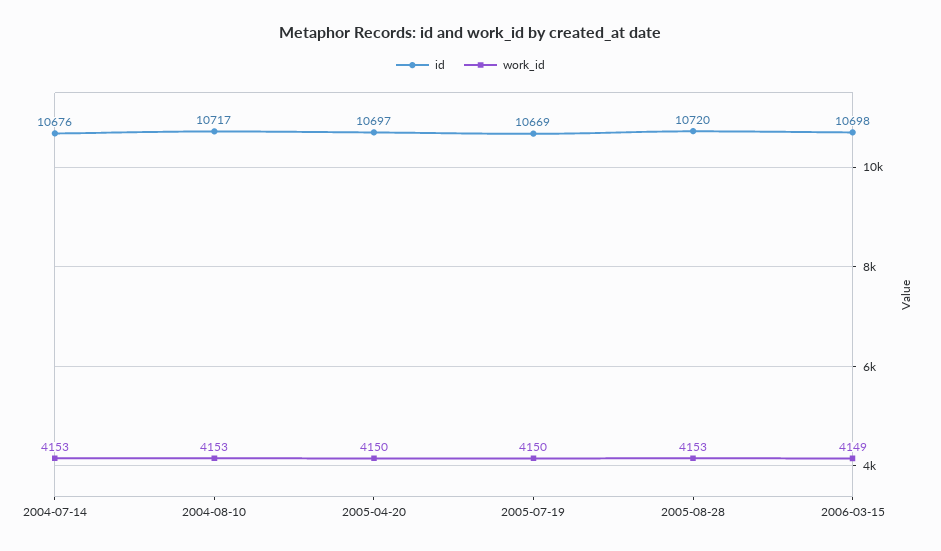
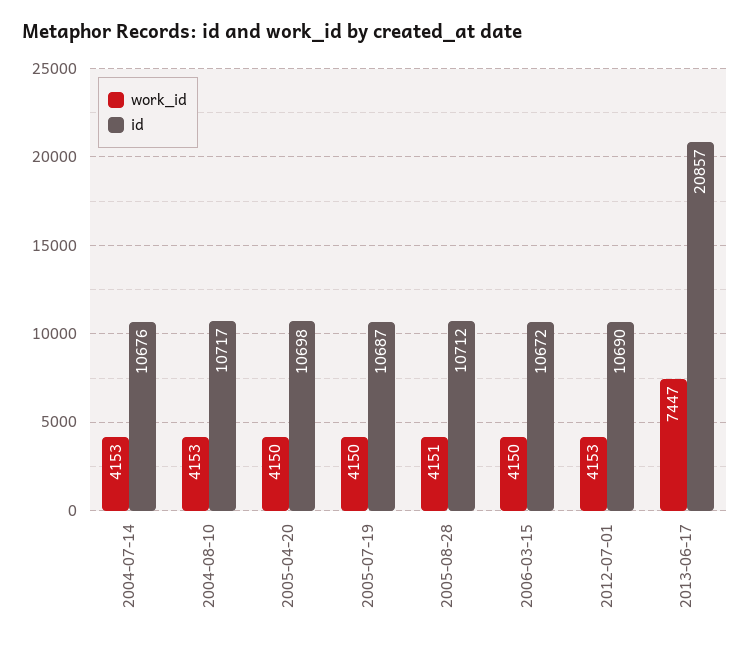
id, 2005-04-20: 10697 -> 10698
id, 2005-07-19: 10669 -> 10687
id, 2005-08-28: 10720 -> 10712
work_id, 2005-08-28: 4153 -> 4151
id, 2006-03-15: 10698 -> 10672
work_id, 2006-03-15: 4149 -> 4150
work_id, 2012-07-01: none -> 4153
id, 2012-07-01: none -> 10690
work_id, 2013-06-17: none -> 7447
id, 2013-06-17: none -> 20857

